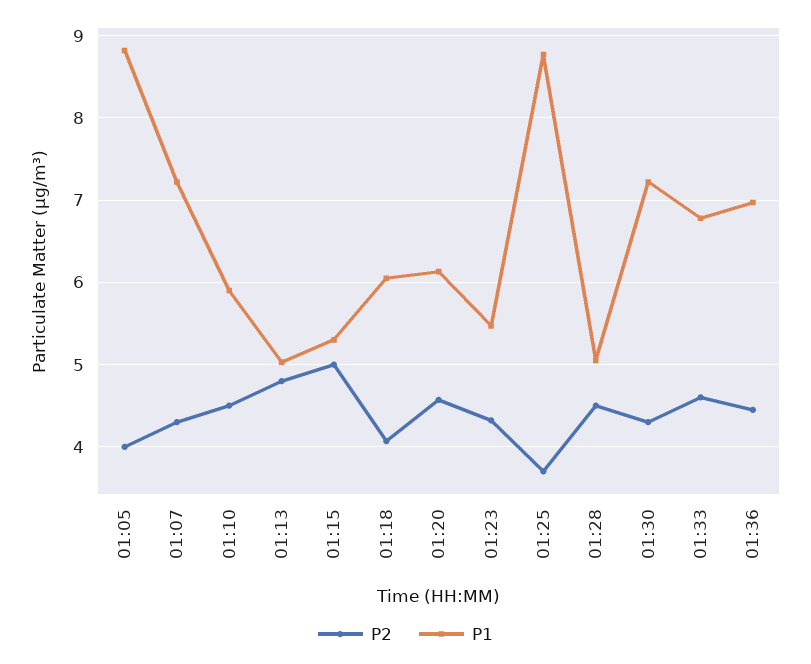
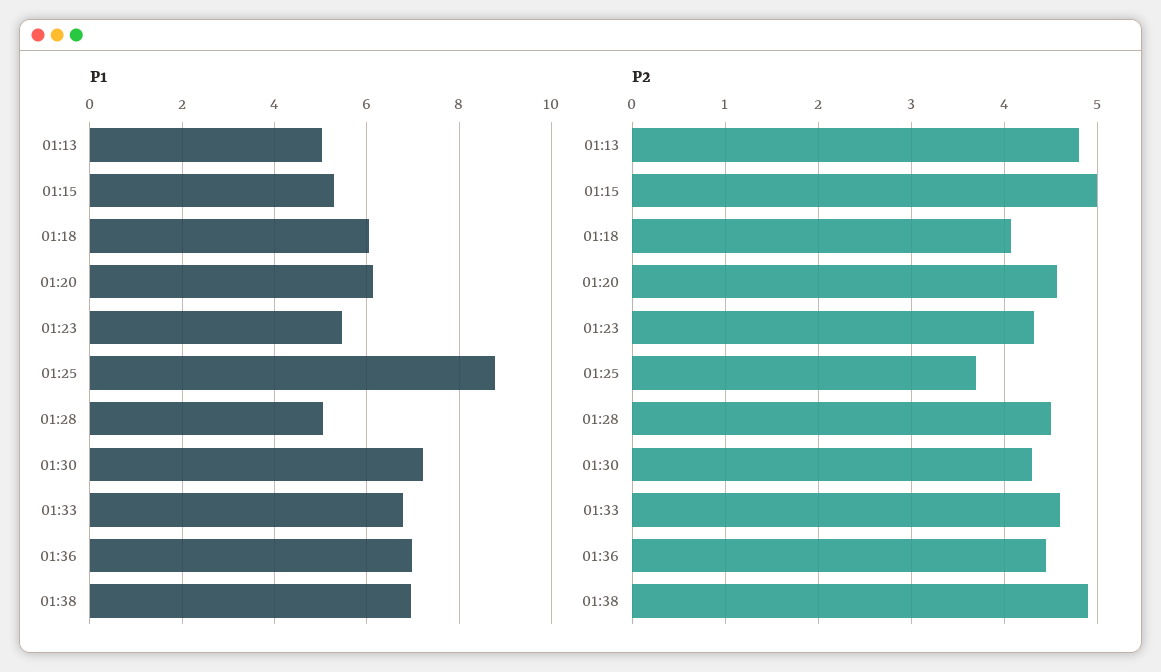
P2, 01:05: 4 -> none
P1, 01:05: 8.8 -> none
P2, 01:07: 4.3 -> none
P1, 01:07: 7.2 -> none
P2, 01:10: 4.5 -> none
P1, 01:10: 5.9 -> none
P1, 01:38: none -> 7
P2, 01:38: none -> 4.9

